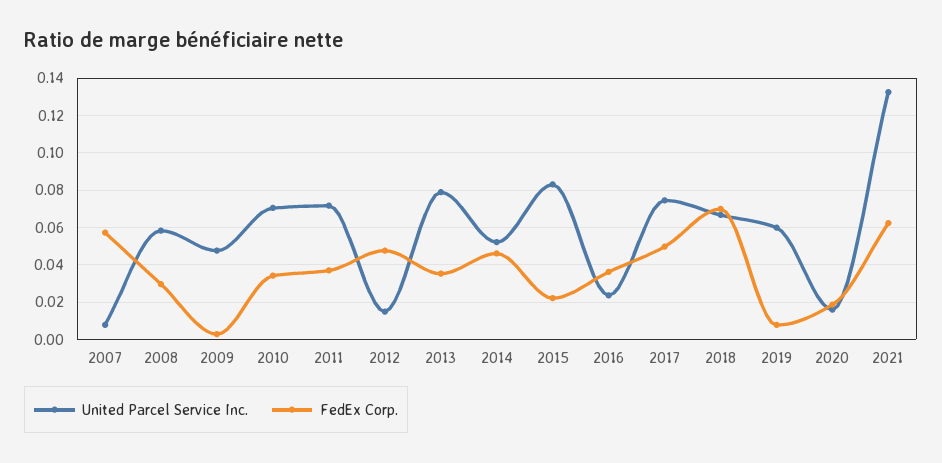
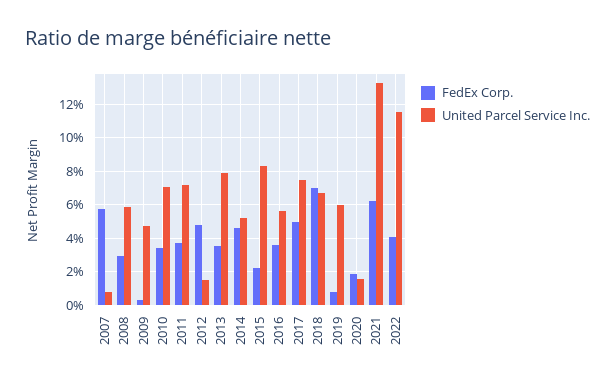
United Parcel Service Inc., 2016: 0.025 -> 0.055
FedEx Corp., 2022: none -> 0.04
United Parcel Service Inc., 2022: none -> 0.115

